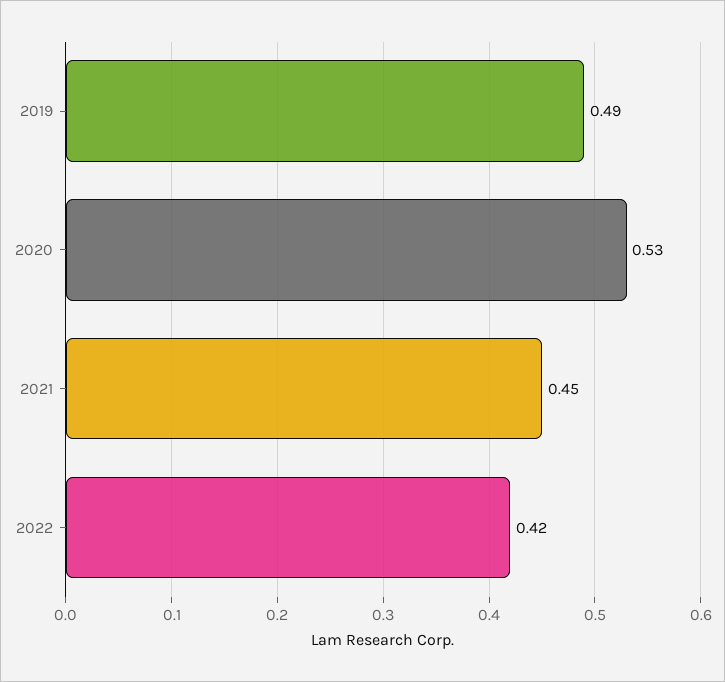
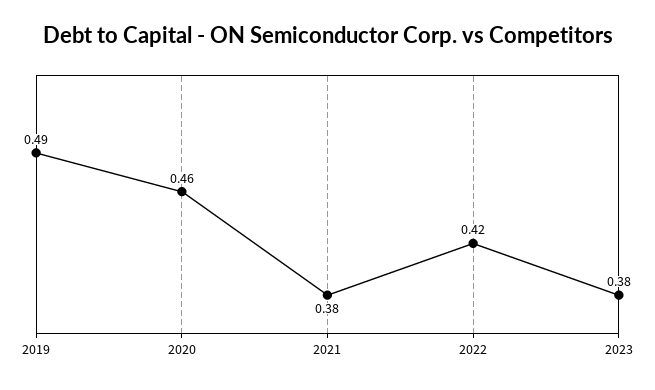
2020: 0.53 -> 0.46
2021: 0.45 -> 0.38
2023: none -> 0.38

